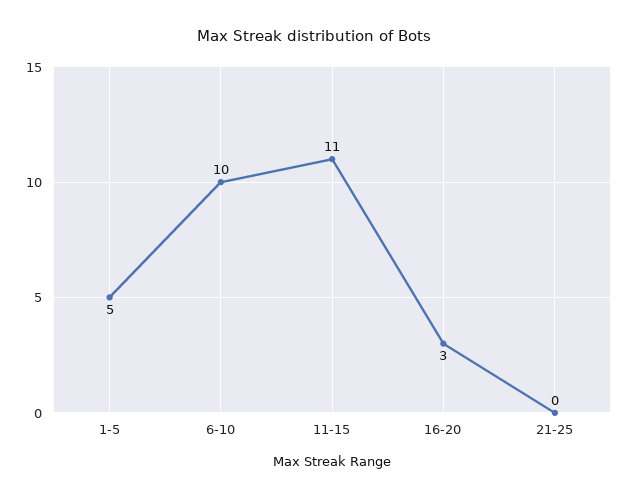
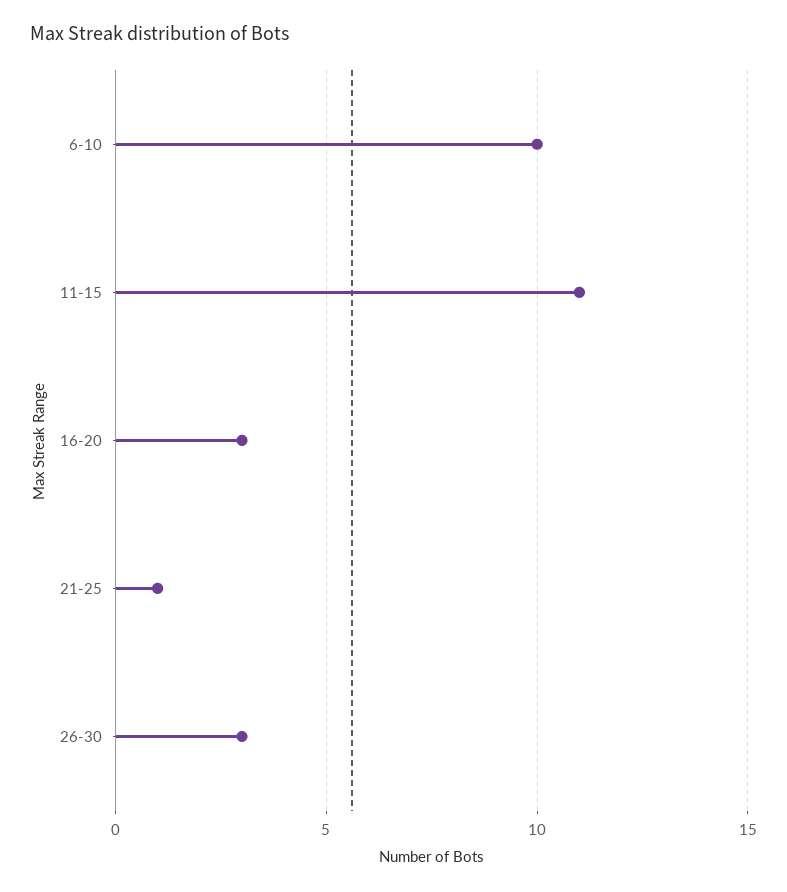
1-5: 5 -> none
21-25: 0 -> 1
26-30: none -> 3

